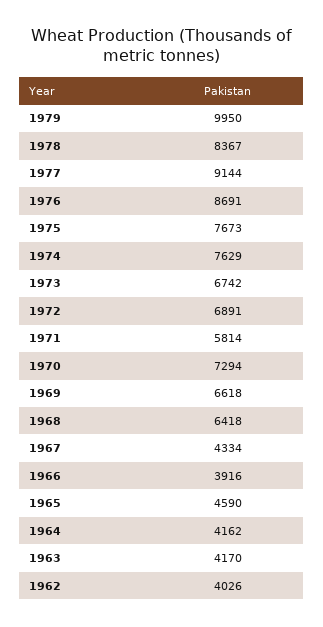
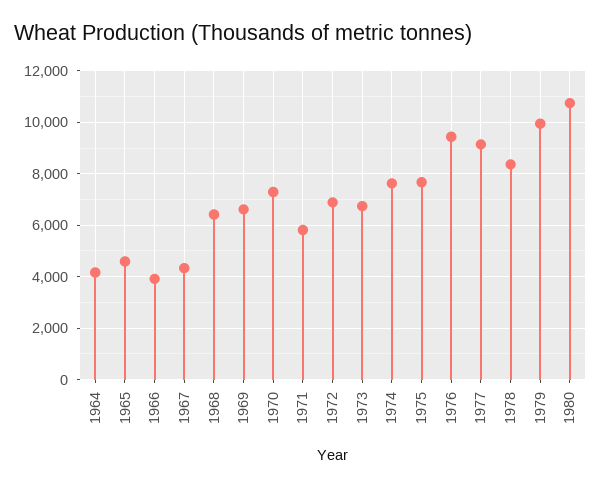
1976: 8691 -> 9500
1963: 4170 -> none
1962: 4026 -> none
1980: none -> 10750

